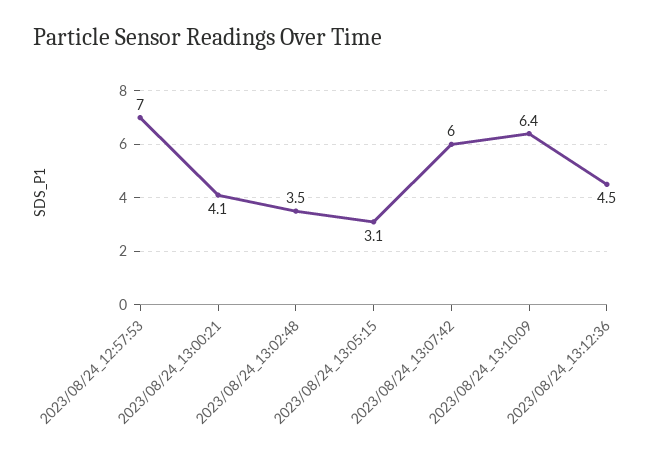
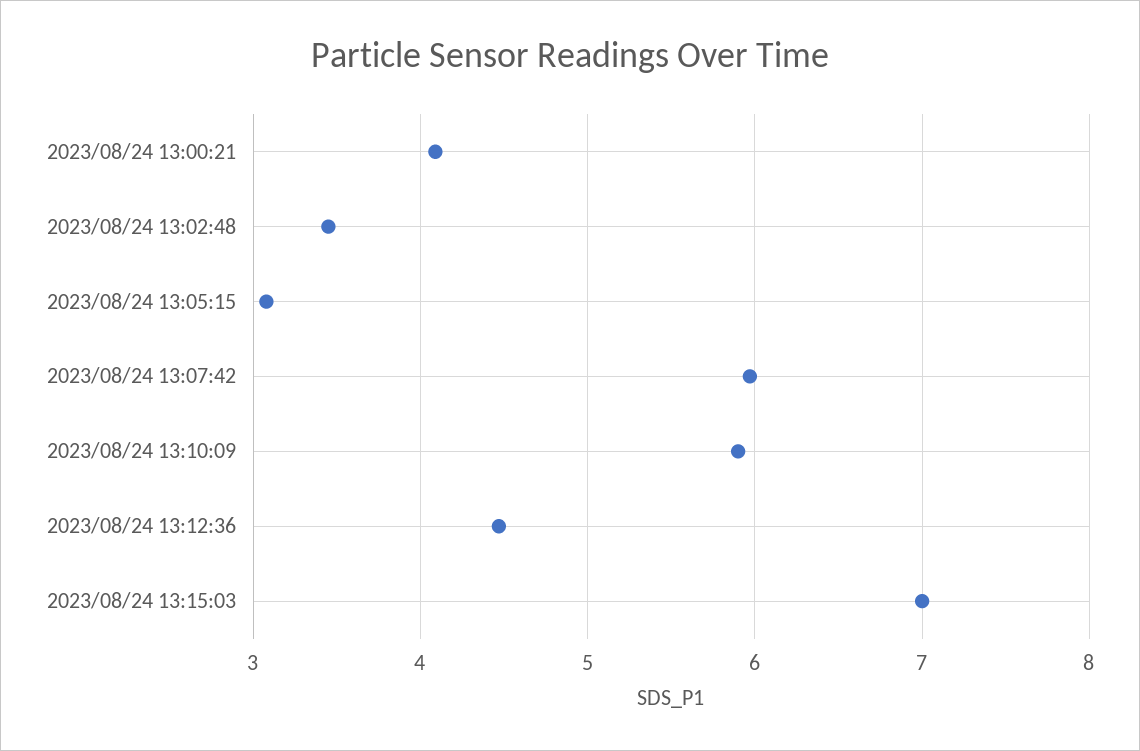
2023/08/24_12:57:53: 7 -> none
2023/08/24_13:10:09: 6.4 -> 5.9
2023/08/24 13:15:03: none -> 7

